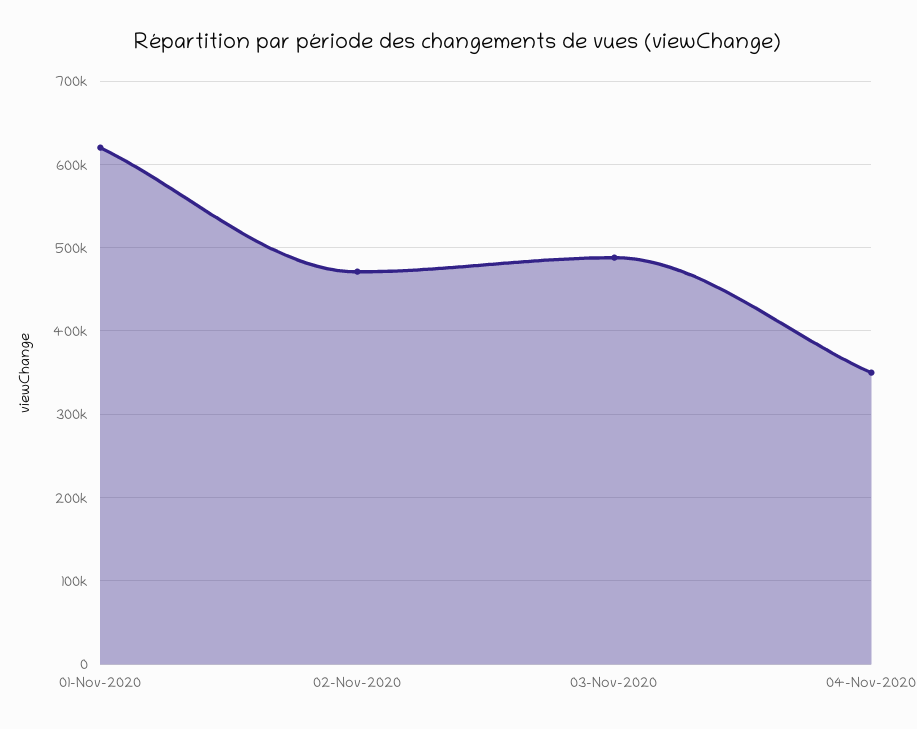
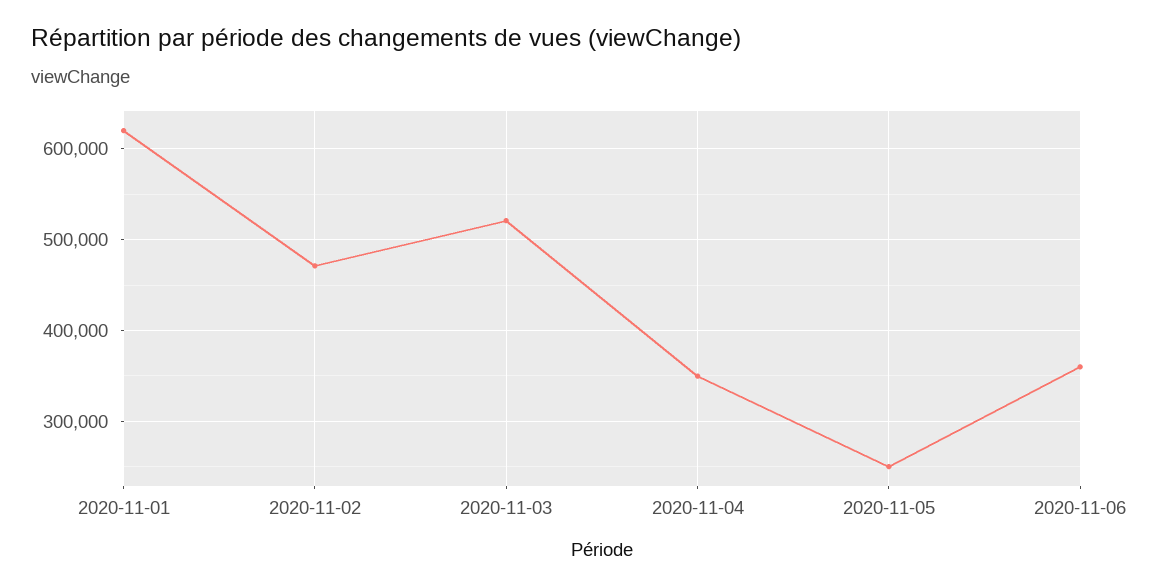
03-Nov-2020: 490000 -> 520000
2020-11-05: none -> 250000
2020-11-06: none -> 360000

